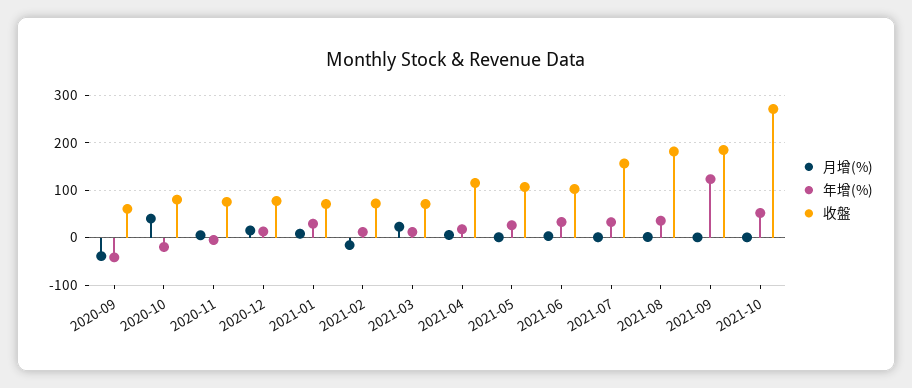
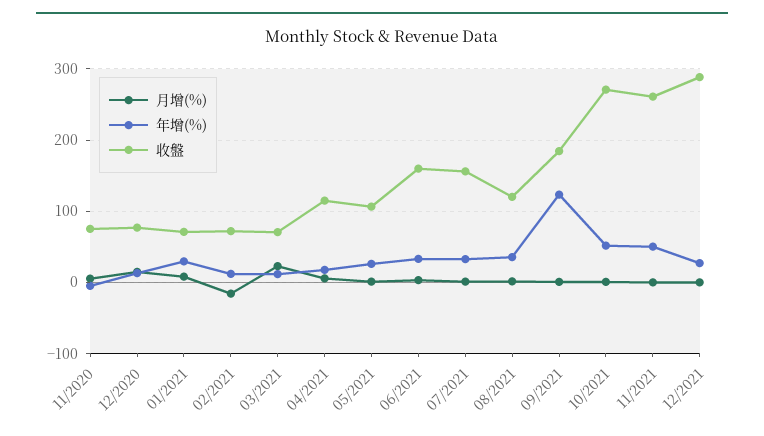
月增(%), 2020-09: -40 -> none
年增(%), 2020-09: -40 -> none
收盤, 2020-09: 60 -> none
月增(%), 2020-10: 40 -> none
年增(%), 2020-10: -20 -> none
收盤, 2020-10: 80 -> none
收盤, 2021-06: 100 -> 160
收盤, 2021-08: 180 -> 120
月增(%), 11/2021: none -> 0
年增(%), 11/2021: none -> 50
收盤, 11/2021: none -> 260
月增(%), 12/2021: none -> 0
年增(%), 12/2021: none -> 30
收盤, 12/2021: none -> 290

